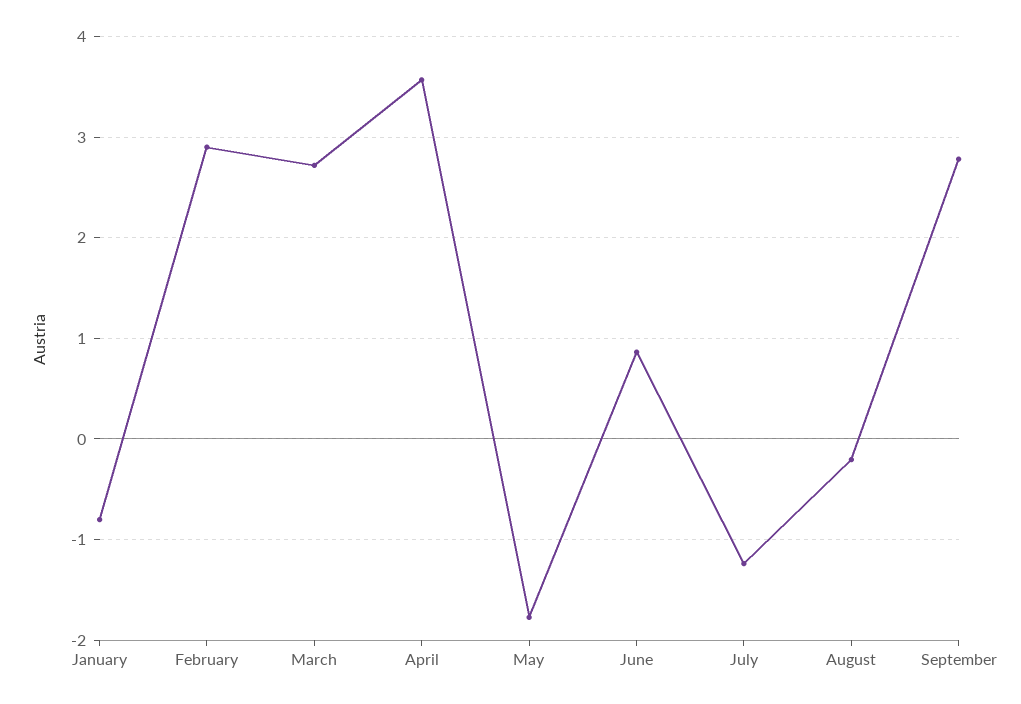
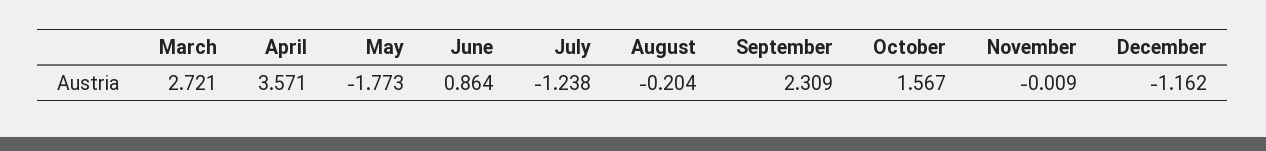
January: -0.8 -> none
February: 2.9 -> none
September: 2.8 -> 2.309
October: none -> 1.567
November: none -> -0.009
December: none -> -1.162

